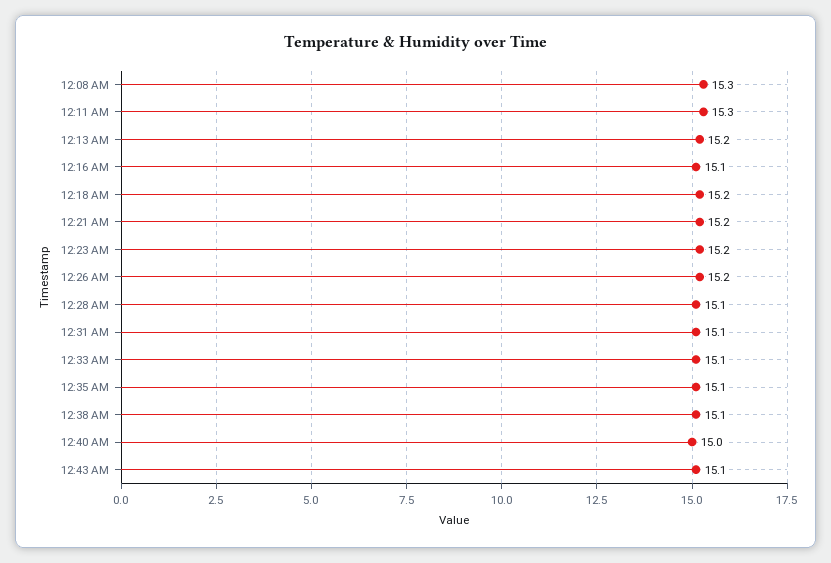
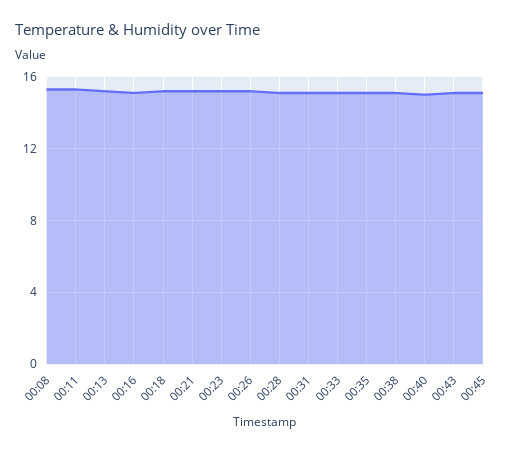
00:45: none -> 15

